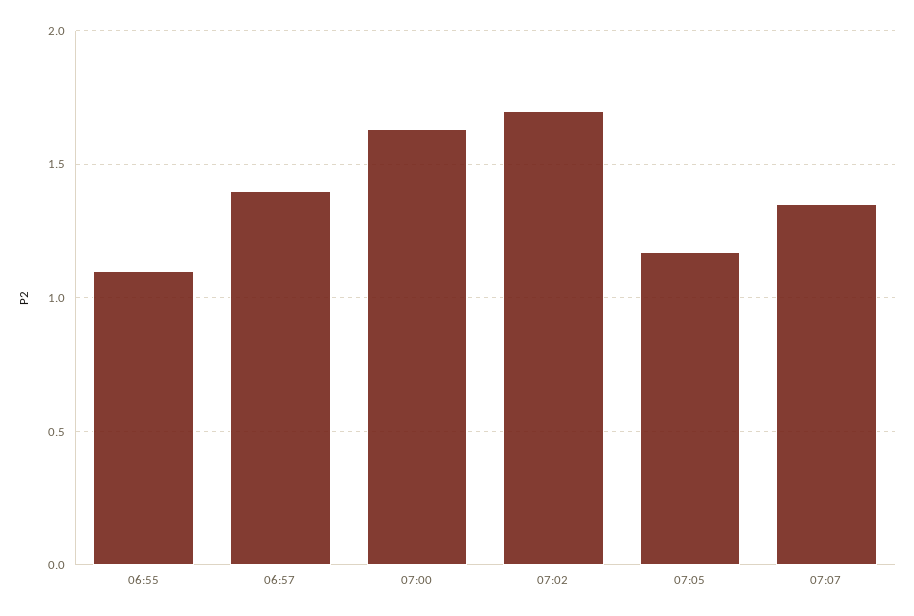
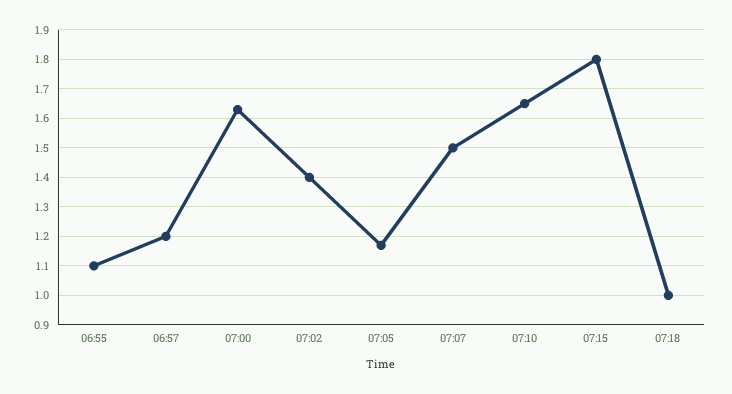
06:57: 1.4 -> 1.2
07:02: 1.7 -> 1.4
07:07: 1.35 -> 1.5
07:10: none -> 1.65
07:15: none -> 1.8
07:18: none -> 1

